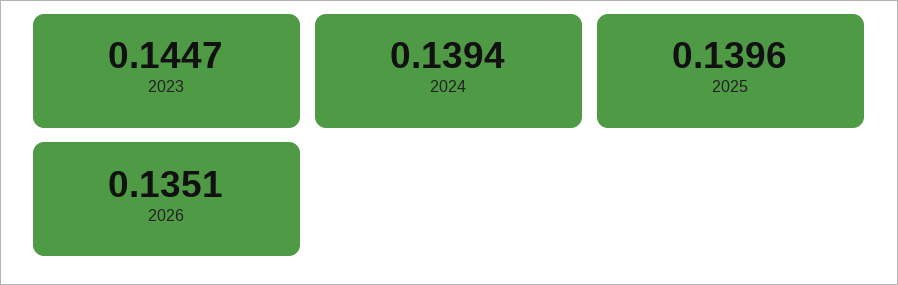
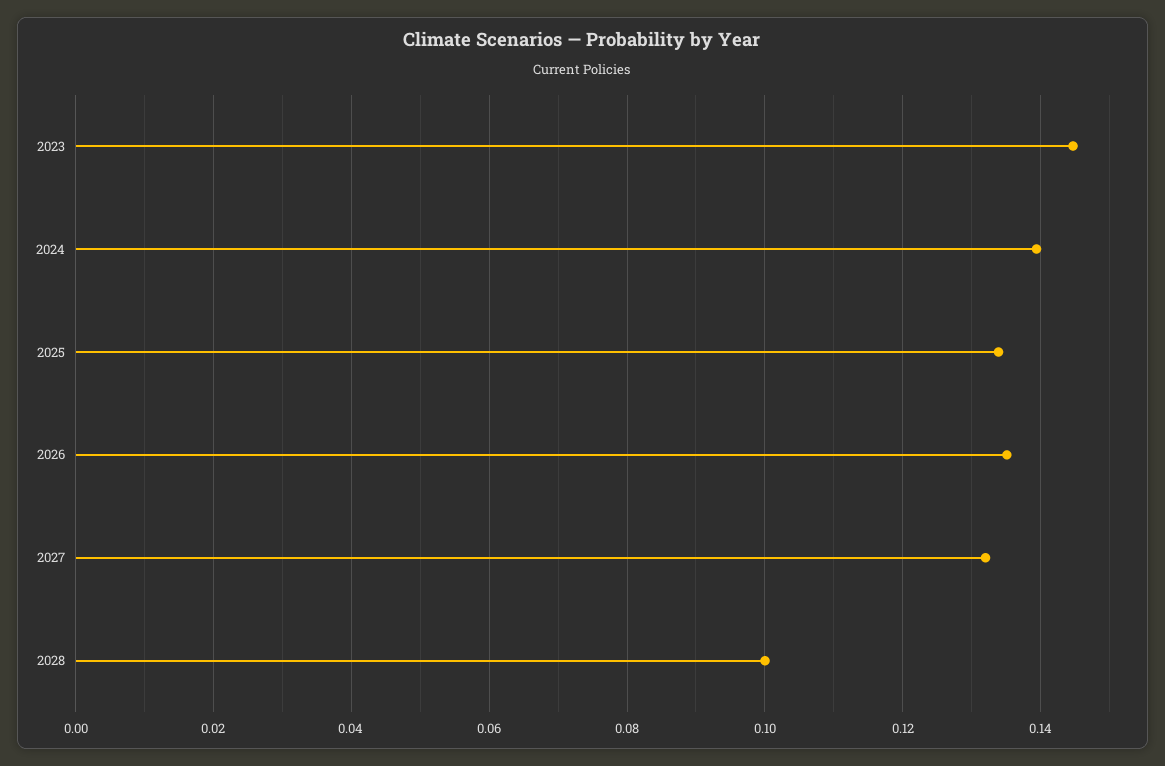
2025: 0.1396 -> 0.134
2027: none -> 0.132
2028: none -> 0.1

